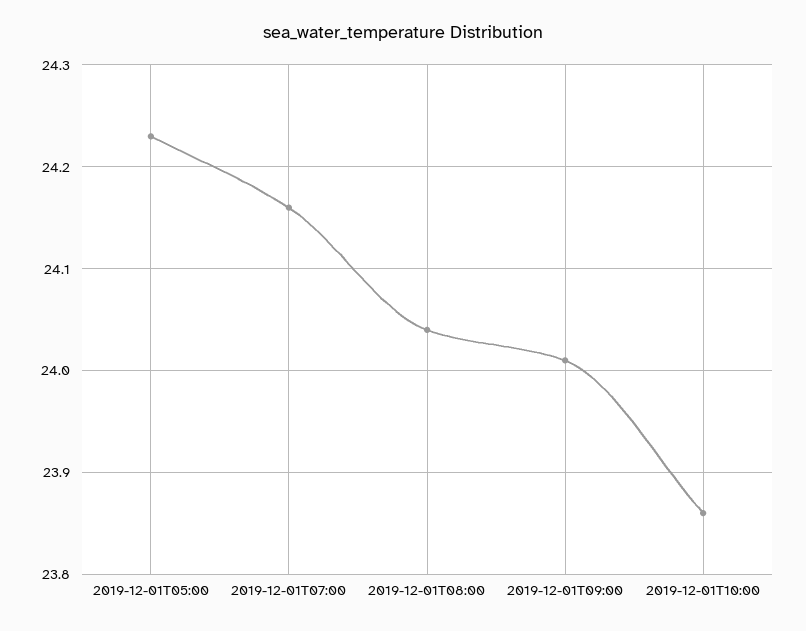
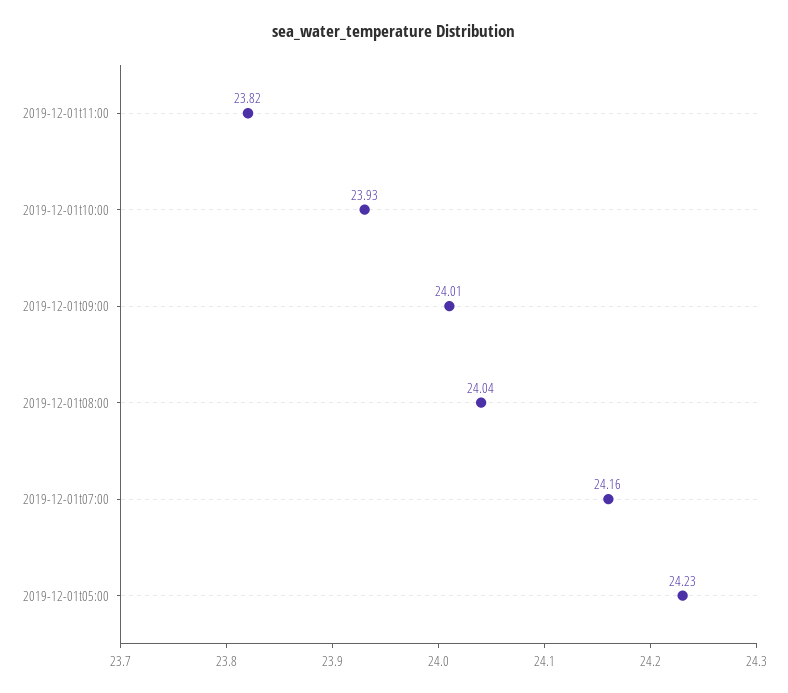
2019-12-01T10:00: 23.86 -> 23.93
2019-12-01t11:00: none -> 23.82

